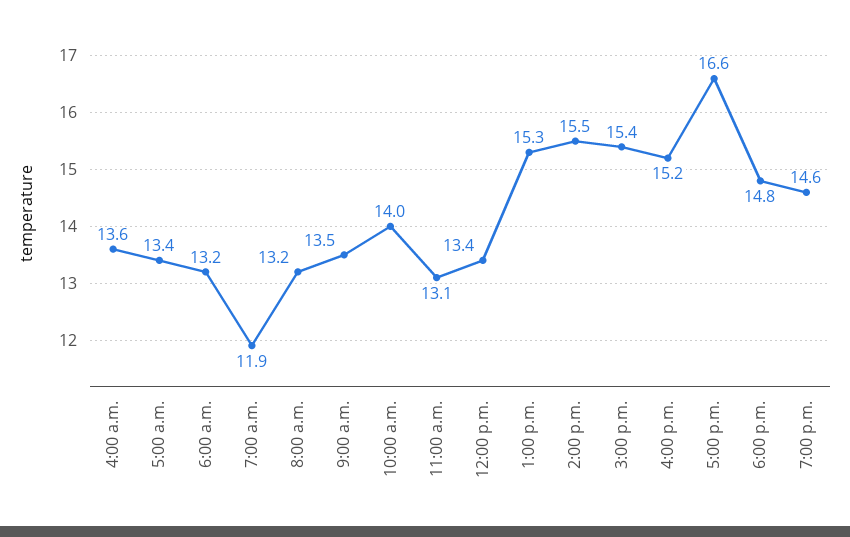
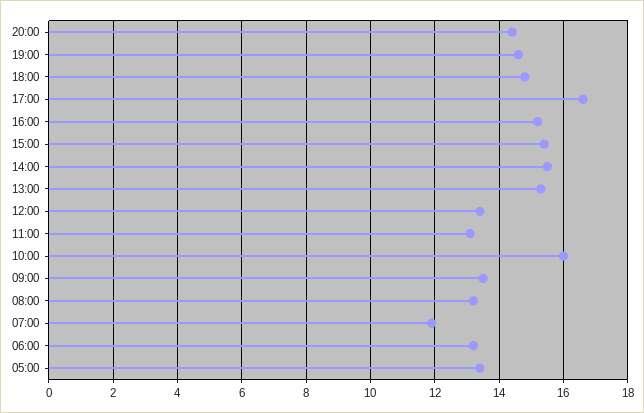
4:00 a.m.: 13.6 -> none
10:00 a.m.: 14 -> 16
20:00: none -> 14.5

